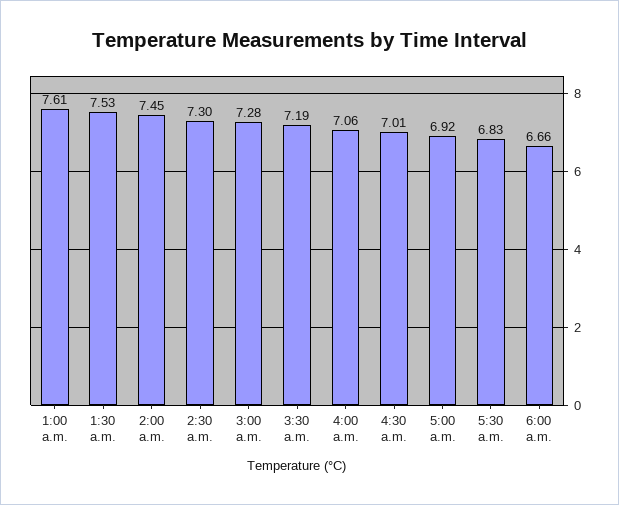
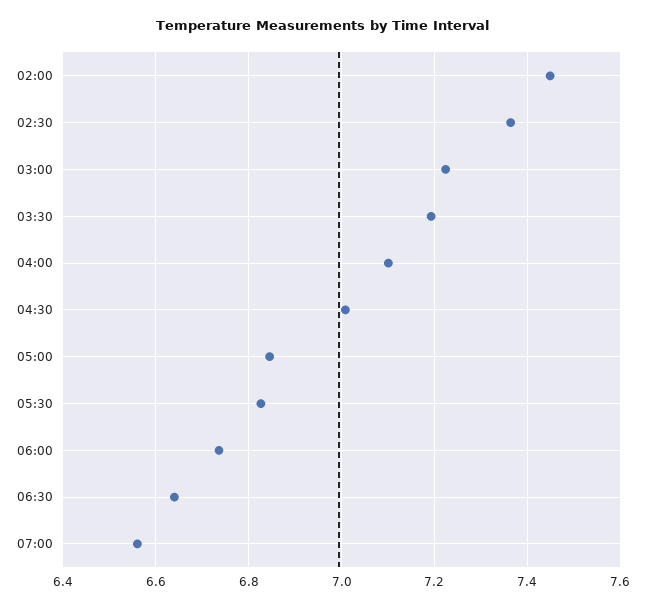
1:00 a.m.: 7.61 -> none
1:30 a.m.: 7.53 -> none
2:30 a.m.: 7.3 -> 7.36
3:00 a.m.: 7.28 -> 7.22
4:00 a.m.: 7.06 -> 7.1
5:00 a.m.: 6.92 -> 6.84
6:00 a.m.: 6.66 -> 6.74
06:30: none -> 6.64
07:00: none -> 6.56

